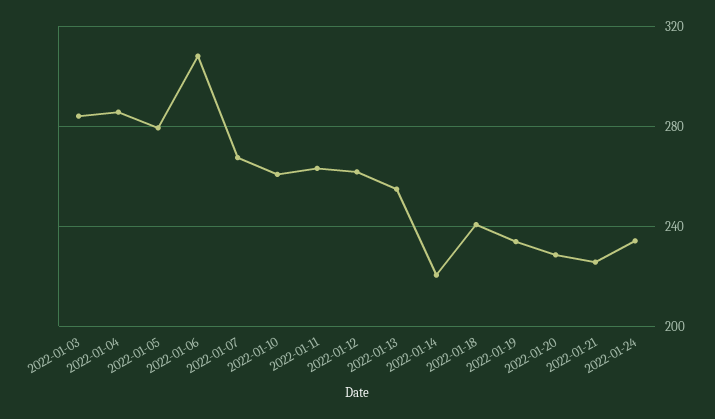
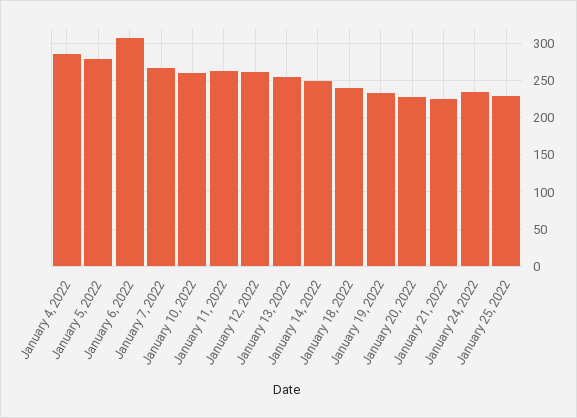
2022-01-03: 285 -> none
2022-01-14: 220 -> 250
January 25, 2022: none -> 230

